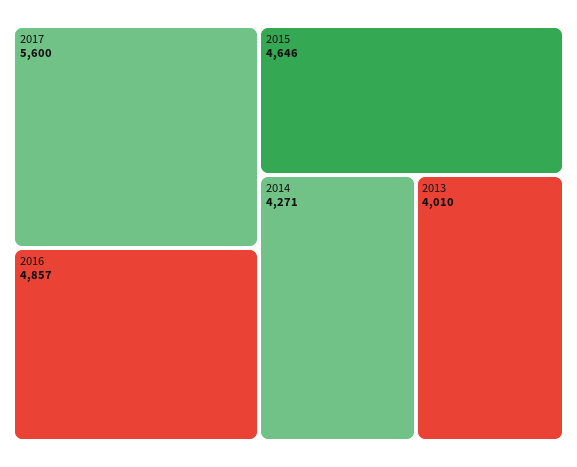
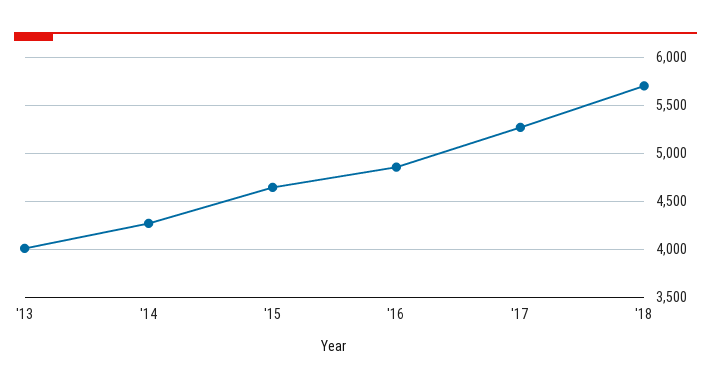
2017: 5600 -> 5300
'18: none -> 5700

